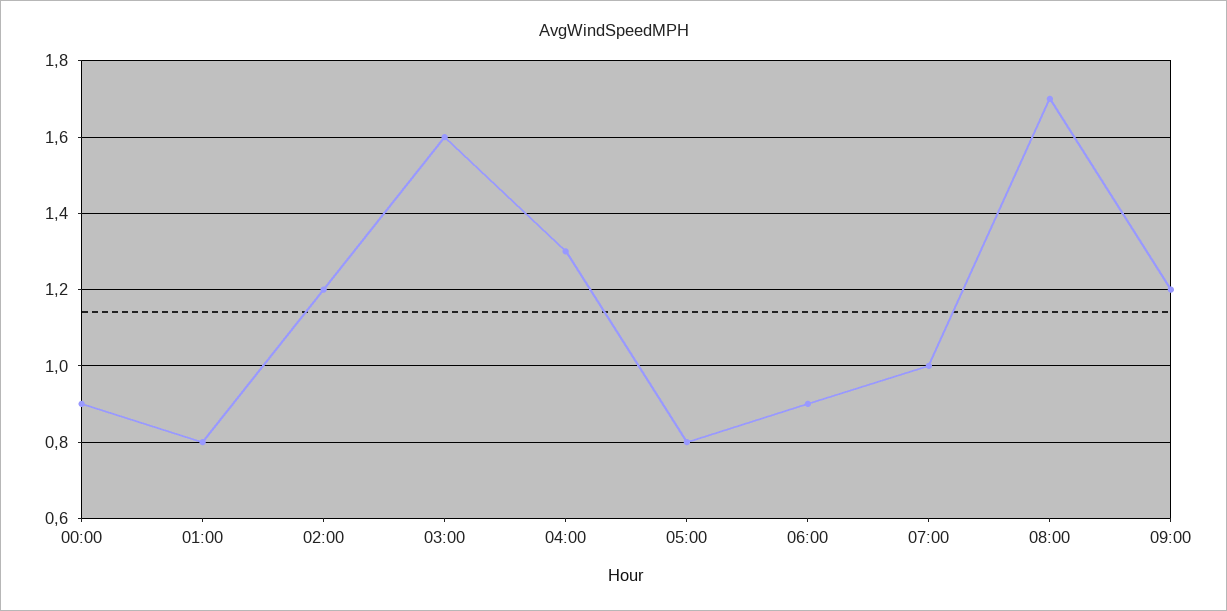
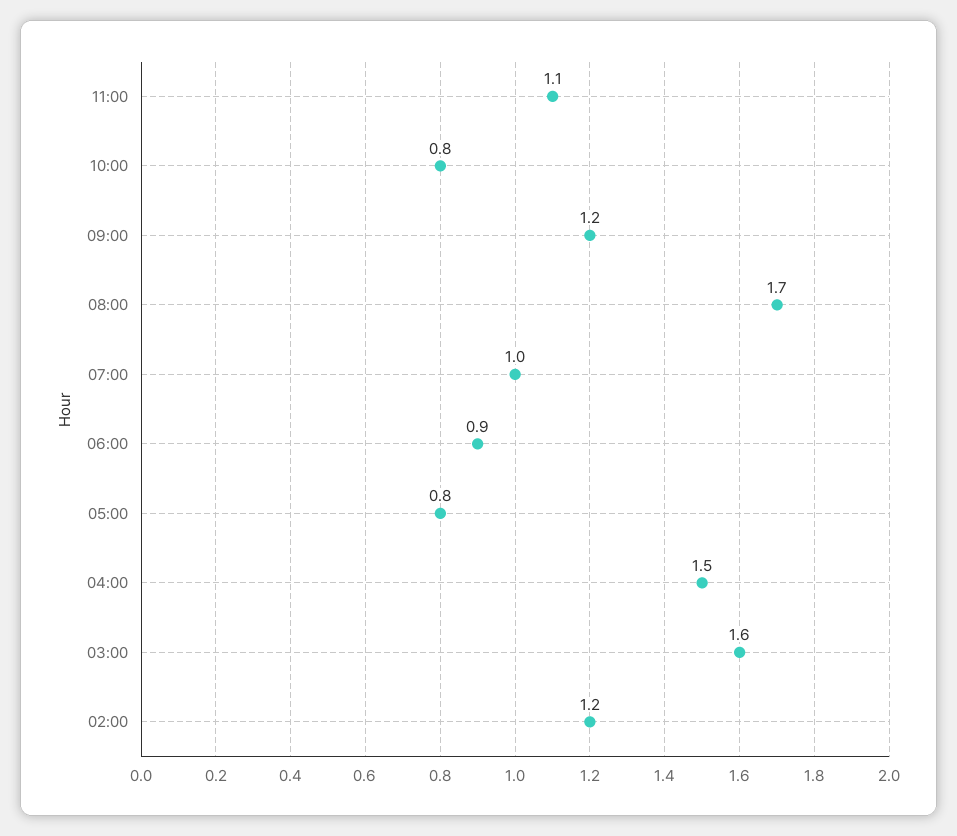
00:00: 0.9 -> none
01:00: 0.8 -> none
04:00: 1.3 -> 1.5
11:00: none -> 1.1
10:00: none -> 0.8

